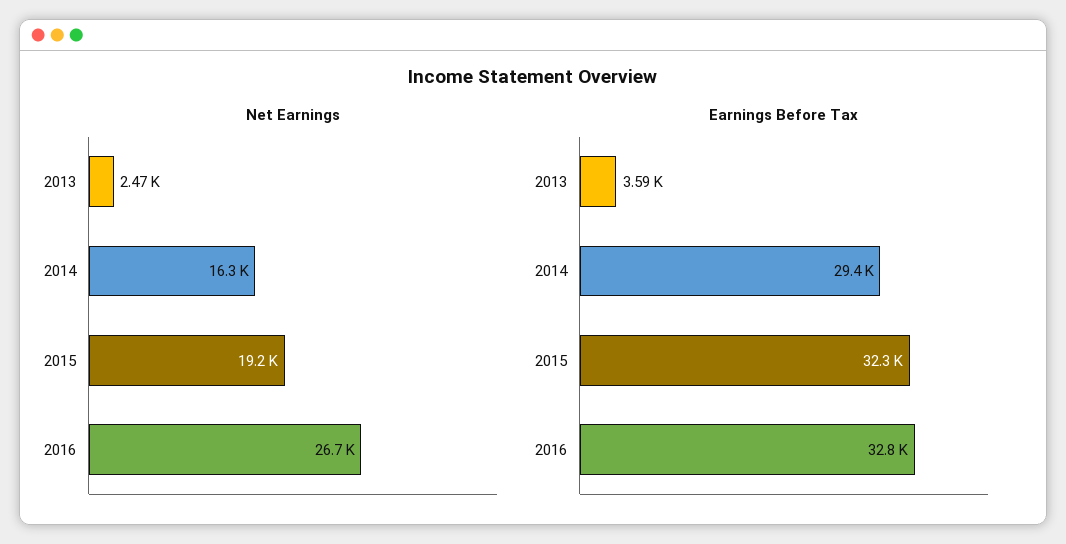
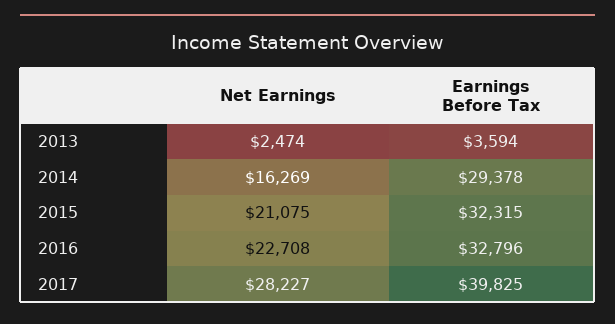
Net Earnings, 2015: 19200 -> 21075
Net Earnings, 2016: 26700 -> 22708
Net Earnings, 2017: none -> 28227
Earnings Before Tax, 2017: none -> 39825

